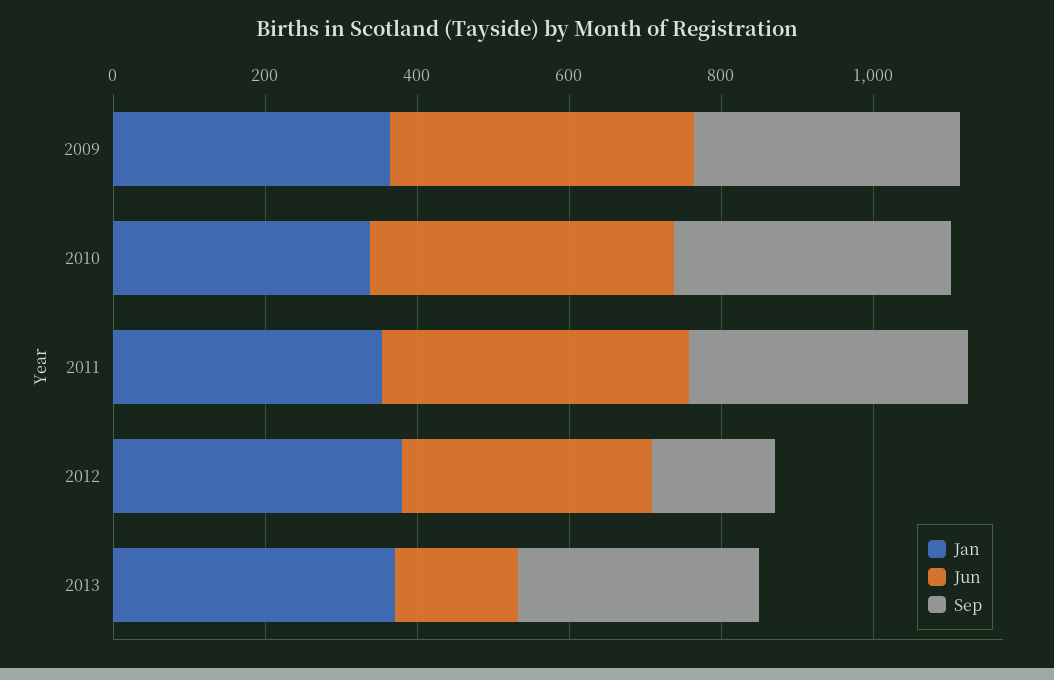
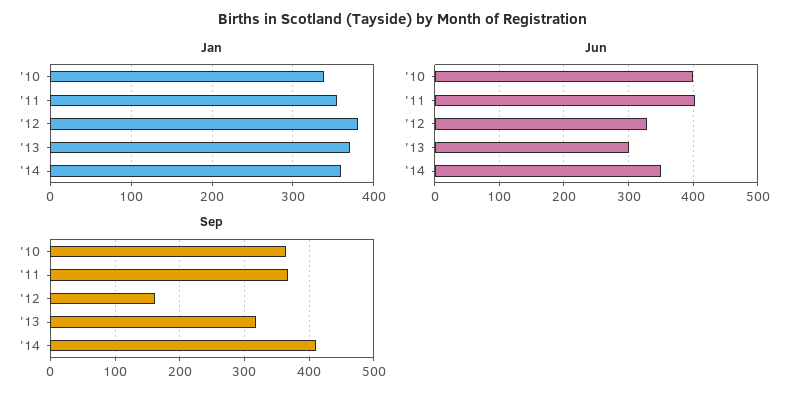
Jan, 2009: 350 -> none
Jun, 2009: 400 -> none
Sep, 2009: 350 -> none
Jun, 2013: 150 -> 300
Jan, '14: none -> 360
Jun, '14: none -> 350
Sep, '14: none -> 410

